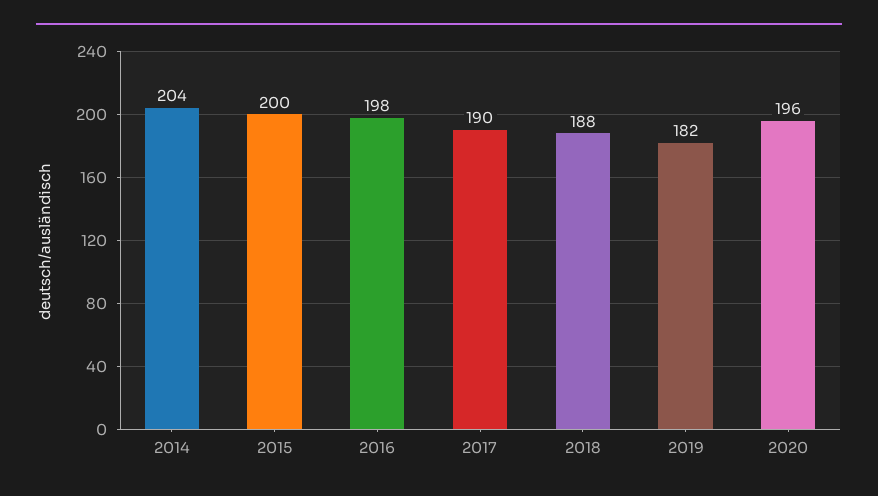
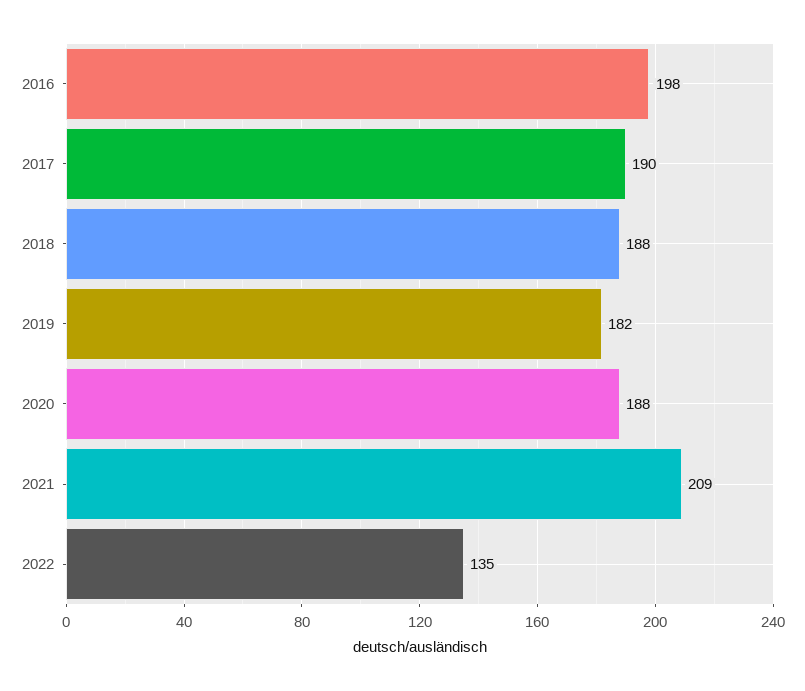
2014: 204 -> none
2015: 200 -> none
2020: 196 -> 188
2021: none -> 209
2022: none -> 135

